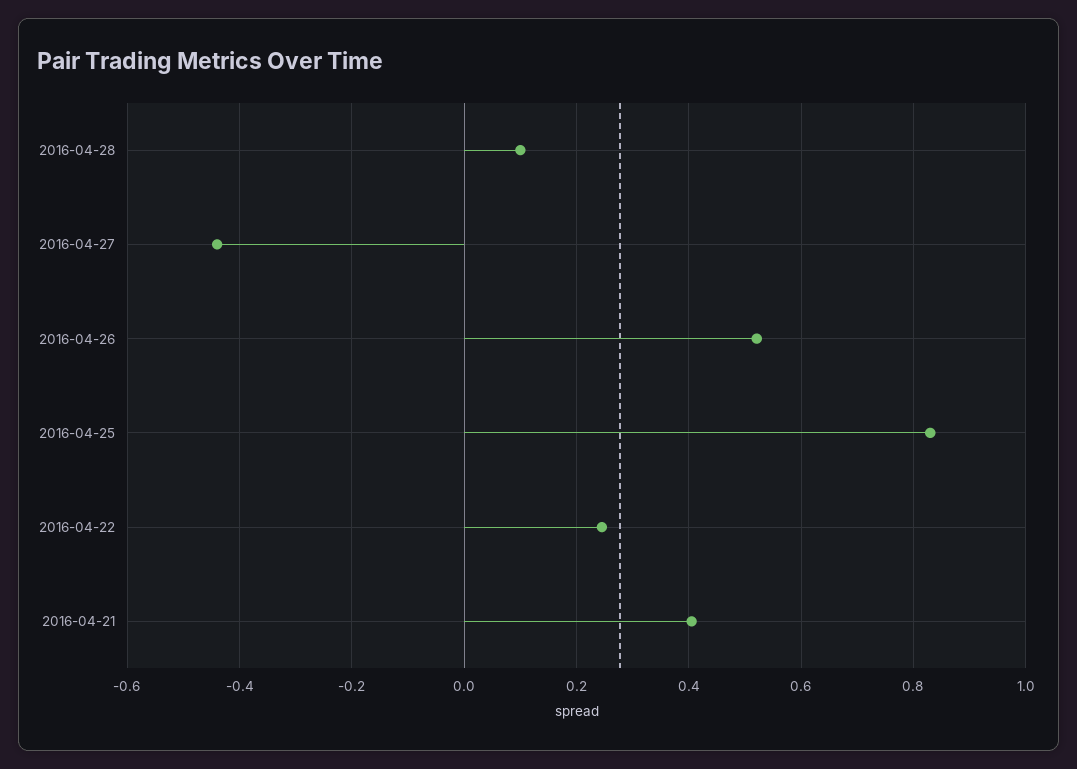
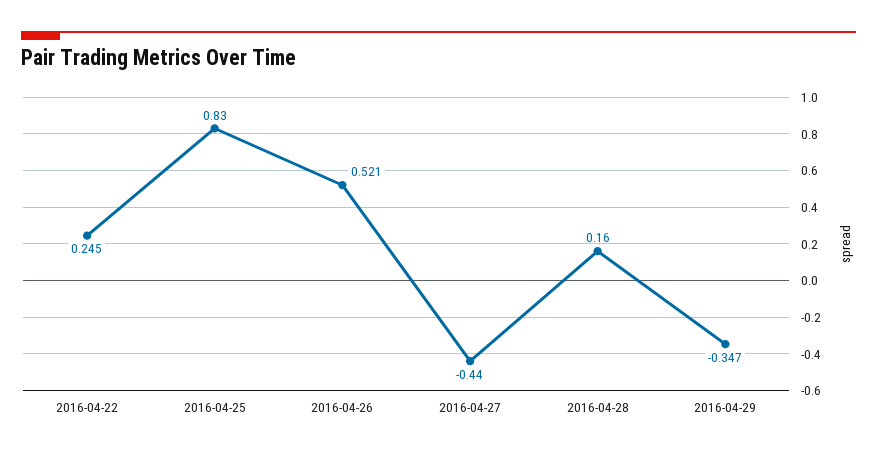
2016-04-28: 0.1 -> 0.16
2016-04-21: 0.4 -> none
2016-04-29: none -> -0.347

